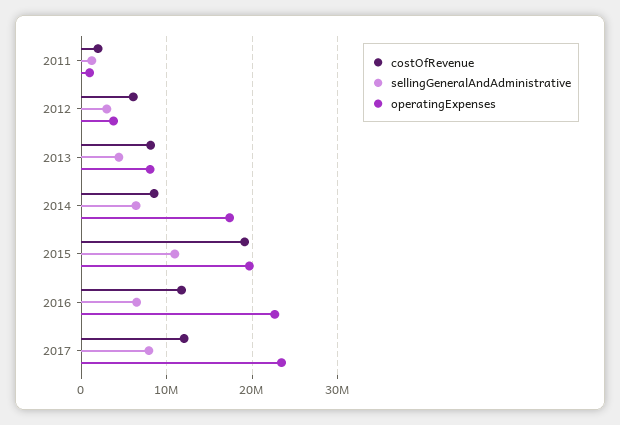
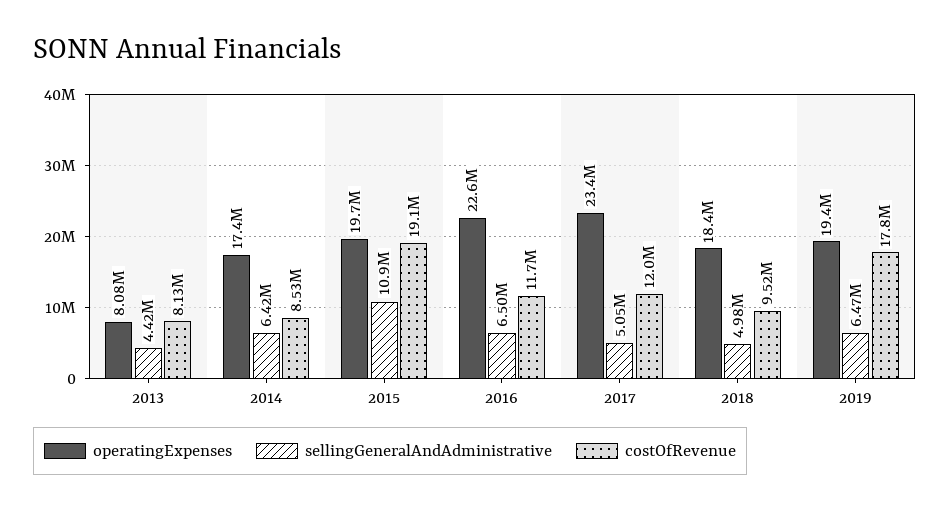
costOfRevenue, 2011: 2000000 -> none
sellingGeneralAndAdministrative, 2011: 1000000 -> none
operatingExpenses, 2011: 1000000 -> none
costOfRevenue, 2012: 6000000 -> none
sellingGeneralAndAdministrative, 2012: 3000000 -> none
operatingExpenses, 2012: 4000000 -> none
sellingGeneralAndAdministrative, 2017: 8000000 -> 5050000
operatingExpenses, 2018: none -> 18400000
sellingGeneralAndAdministrative, 2018: none -> 4980000
costOfRevenue, 2018: none -> 9520000
operatingExpenses, 2019: none -> 19400000
sellingGeneralAndAdministrative, 2019: none -> 6470000
costOfRevenue, 2019: none -> 17800000

